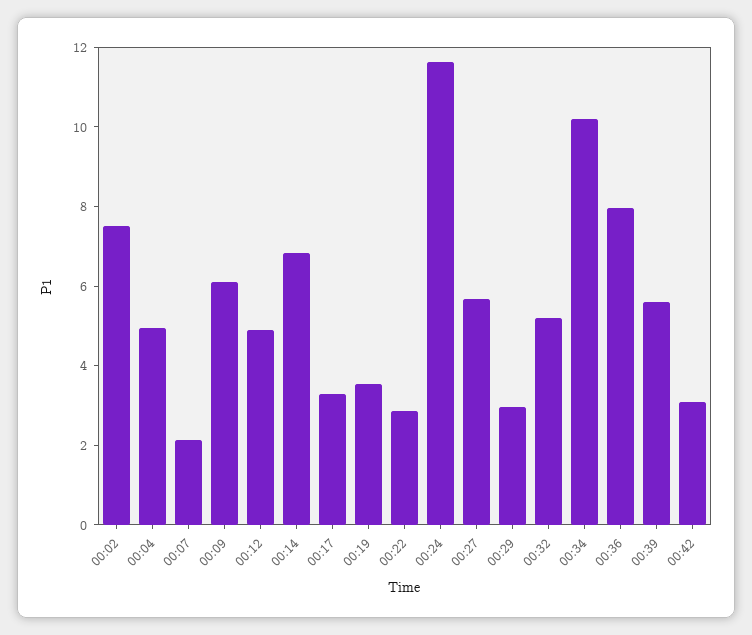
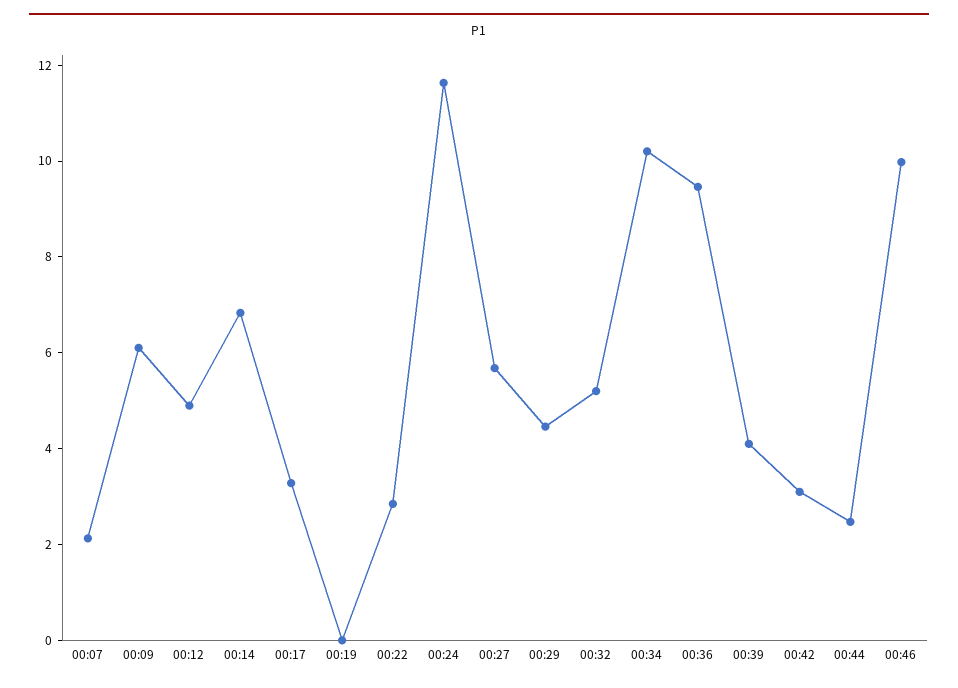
00:02: 7.5 -> none
00:04: 5 -> none
00:19: 3.5 -> 0
00:29: 3 -> 4.5
00:36: 8 -> 9.5
00:39: 5.5 -> 4
00:44: none -> 2.5
00:46: none -> 10

